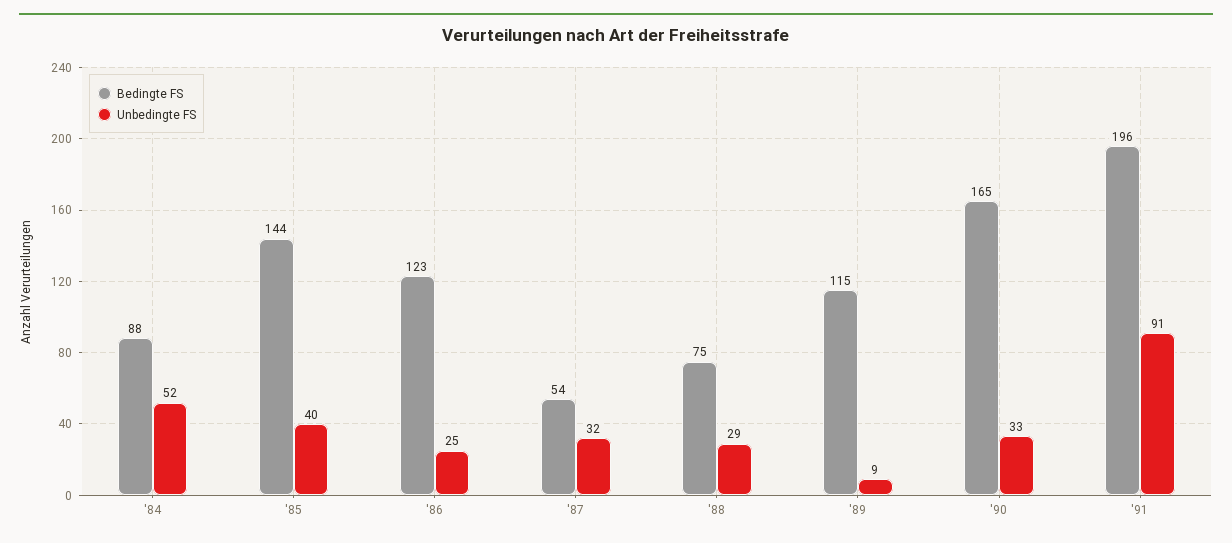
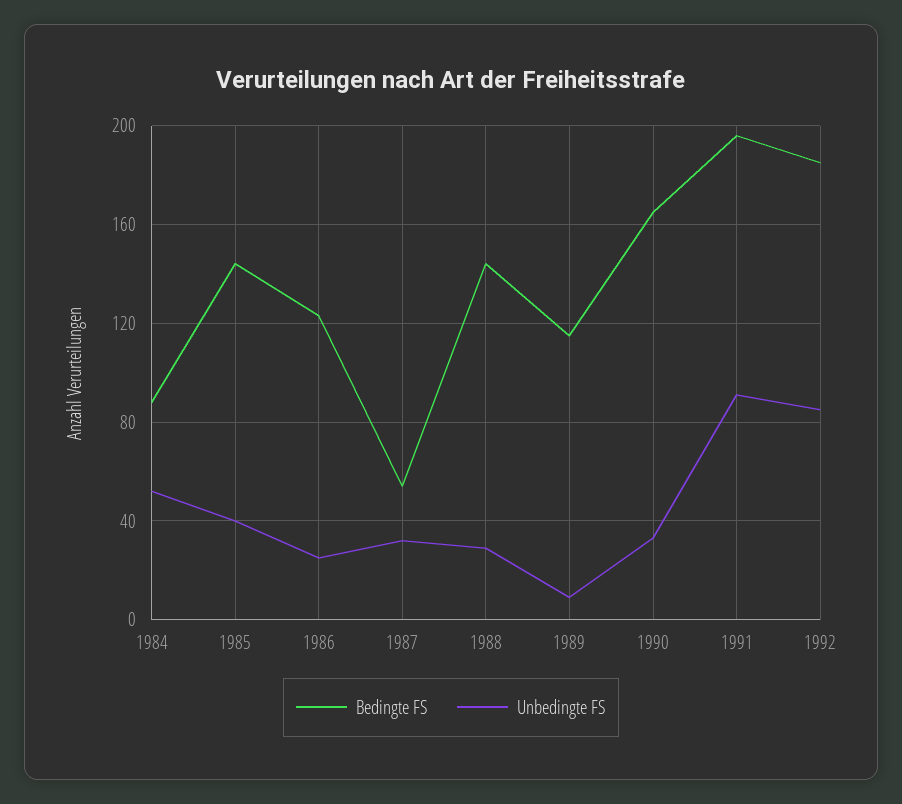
Bedingte FS, '88: 75 -> 145
Bedingte FS, 1992: none -> 185
Unbedingte FS, 1992: none -> 85

